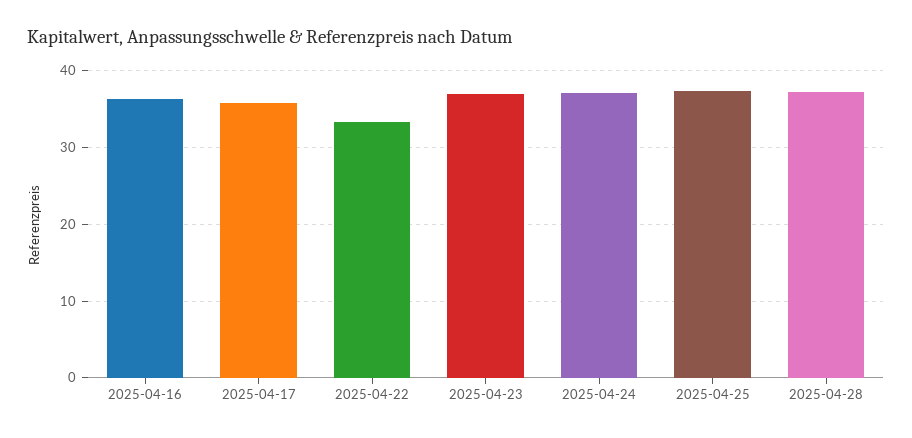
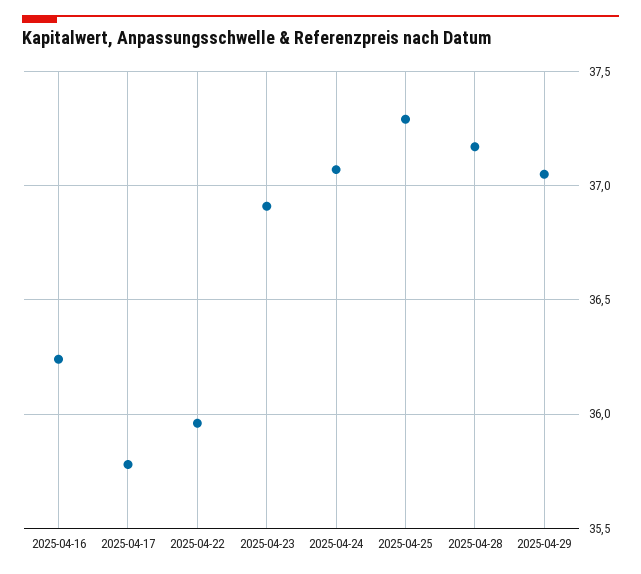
2025-04-22: 33 -> 35.95
2025-04-29: none -> 37.05

